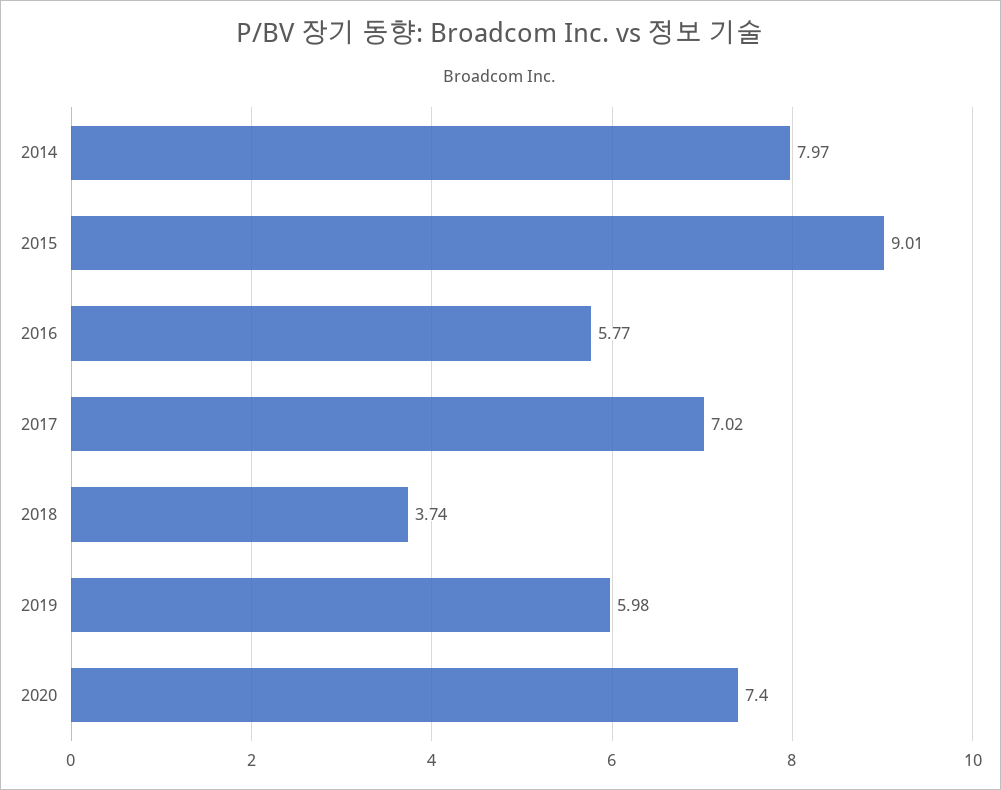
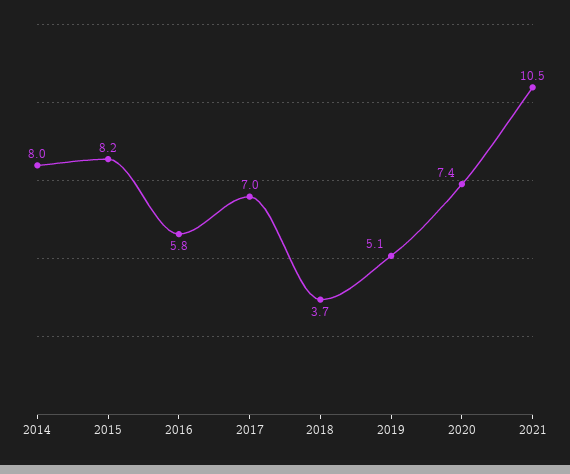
2015: 9.01 -> 8.2
2019: 5.98 -> 5.1
2021: none -> 10.5

